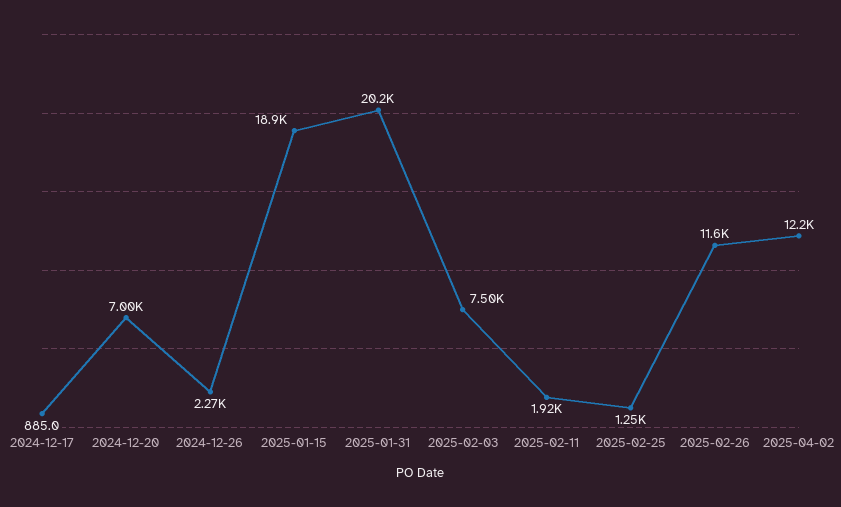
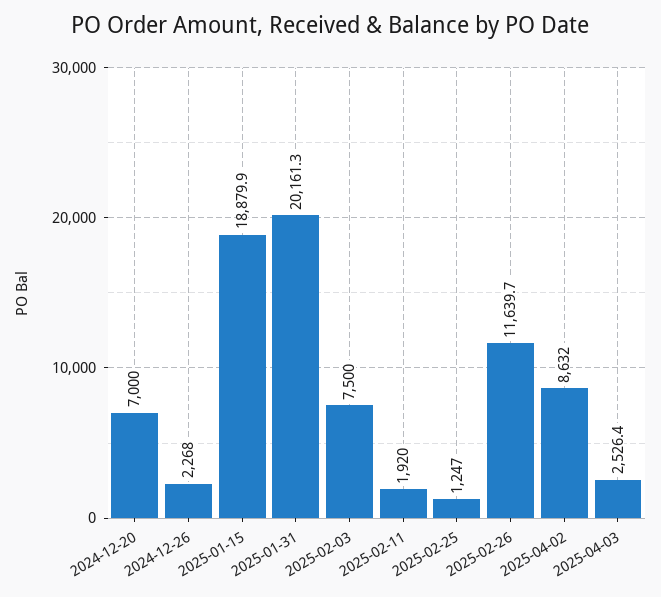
2024-12-17: 885 -> none
2025-04-02: 12200 -> 8632
2025-04-03: none -> 2526.4

